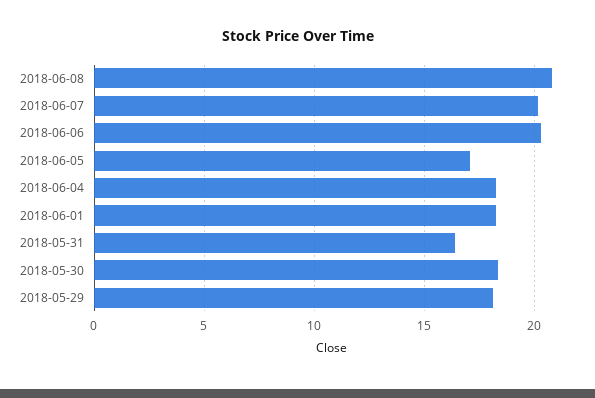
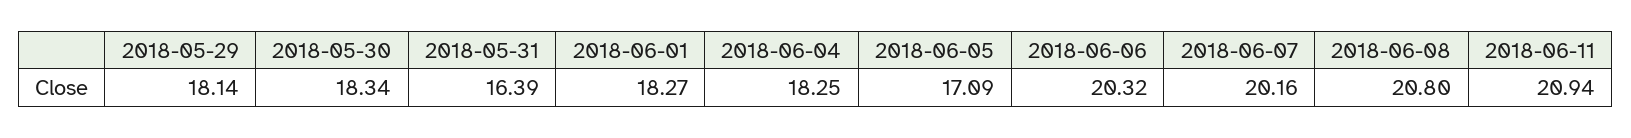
2018-06-11: none -> 20.94

